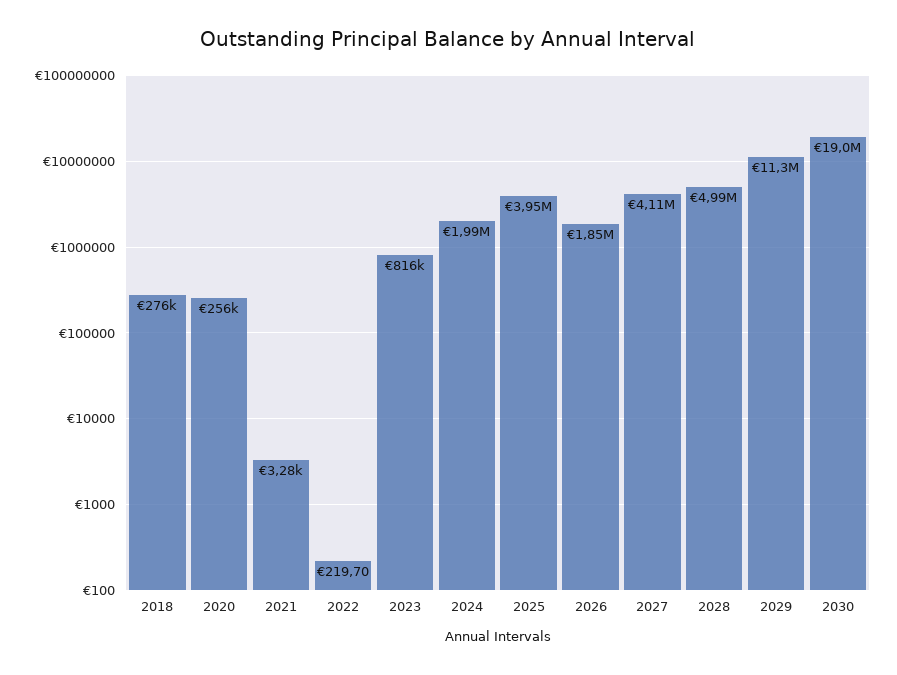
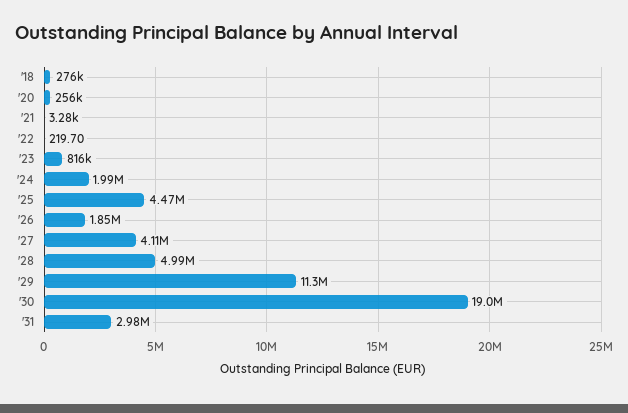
2025: 3950000 -> 4470000
'31: none -> 2980000

